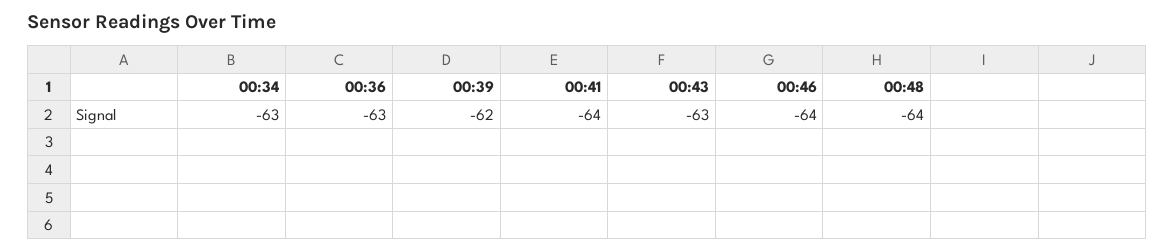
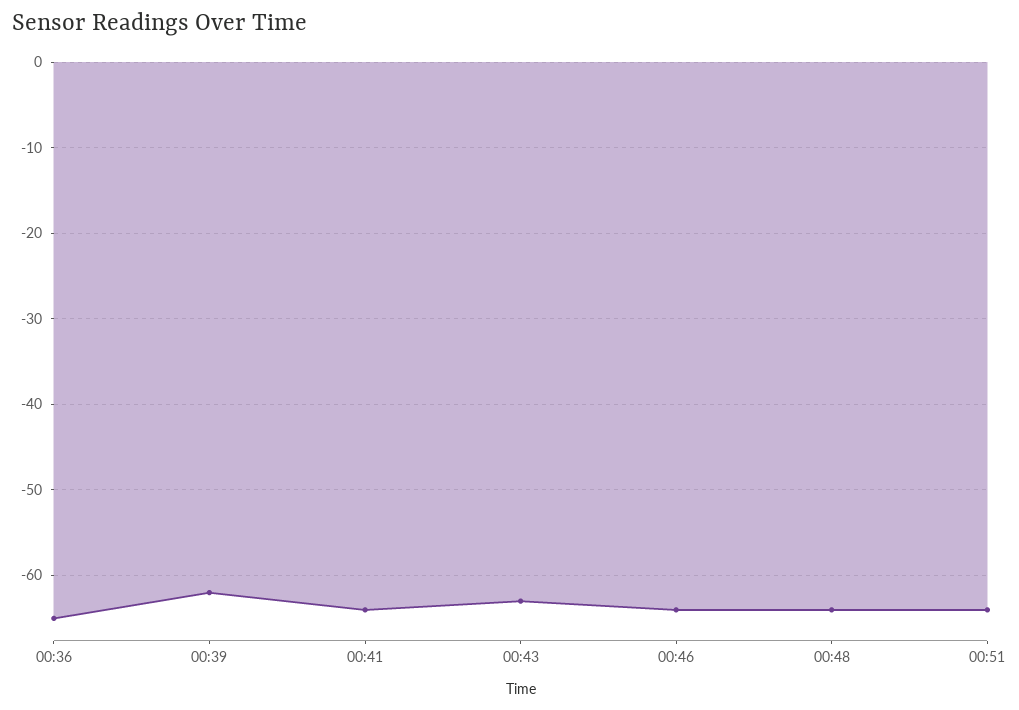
00:34: -63 -> none
00:36: -63 -> -65
00:51: none -> -64

